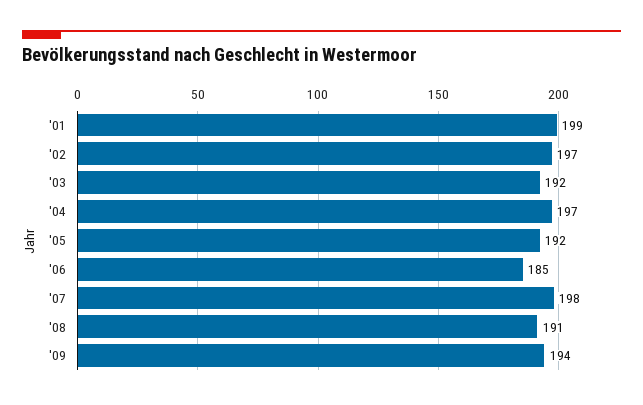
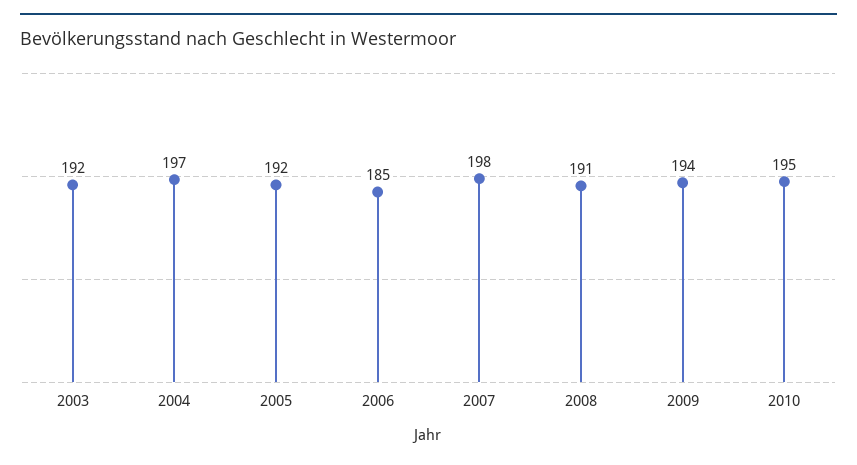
'01: 199 -> none
'02: 197 -> none
2010: none -> 195

